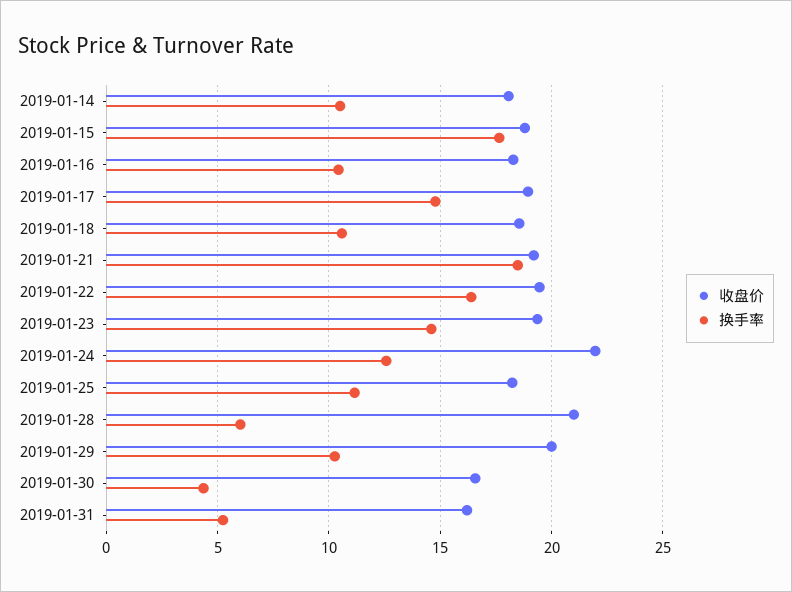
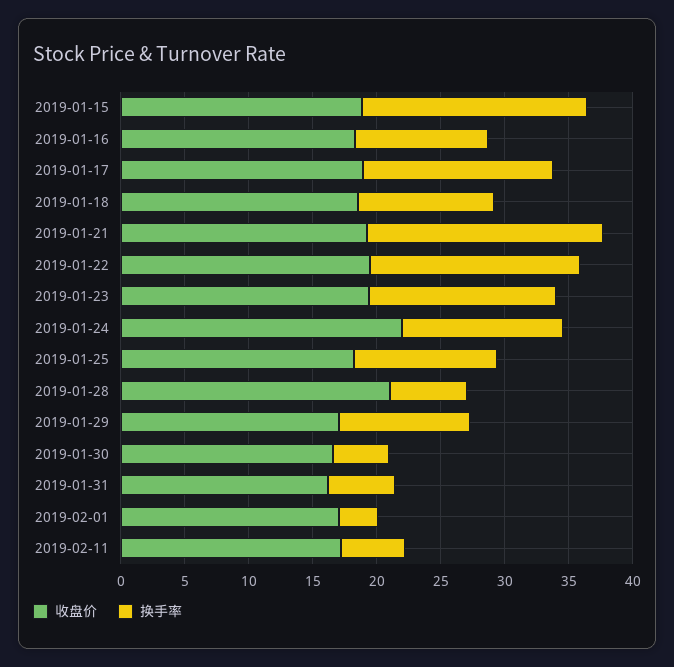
收盘价, 2019-01-14: 18 -> none
换手率, 2019-01-14: 10.5 -> none
收盘价, 2019-01-29: 20 -> 17
收盘价, 2019-02-01: none -> 17
换手率, 2019-02-01: none -> 3
收盘价, 2019-02-11: none -> 17
换手率, 2019-02-11: none -> 5

